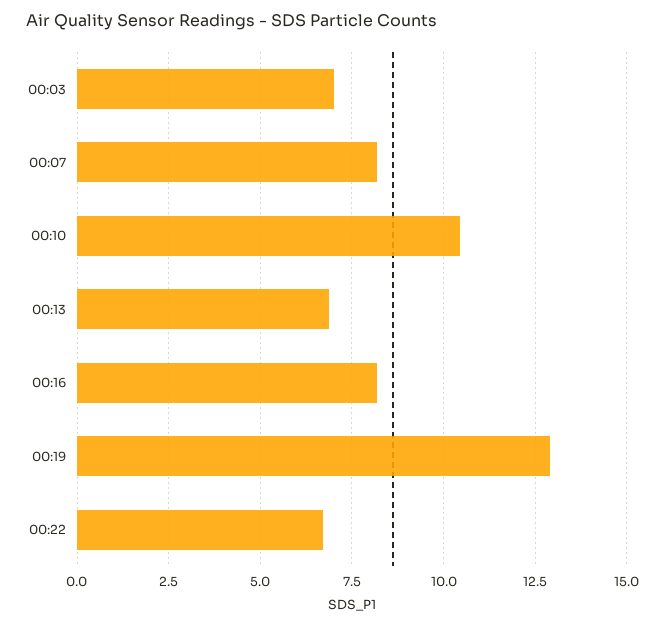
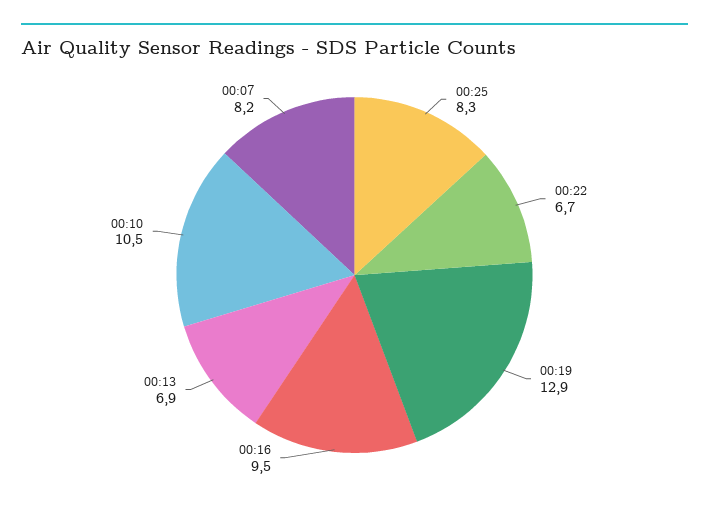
00:03: 7 -> none
00:16: 8.25 -> 9.5
00:25: none -> 8.3

